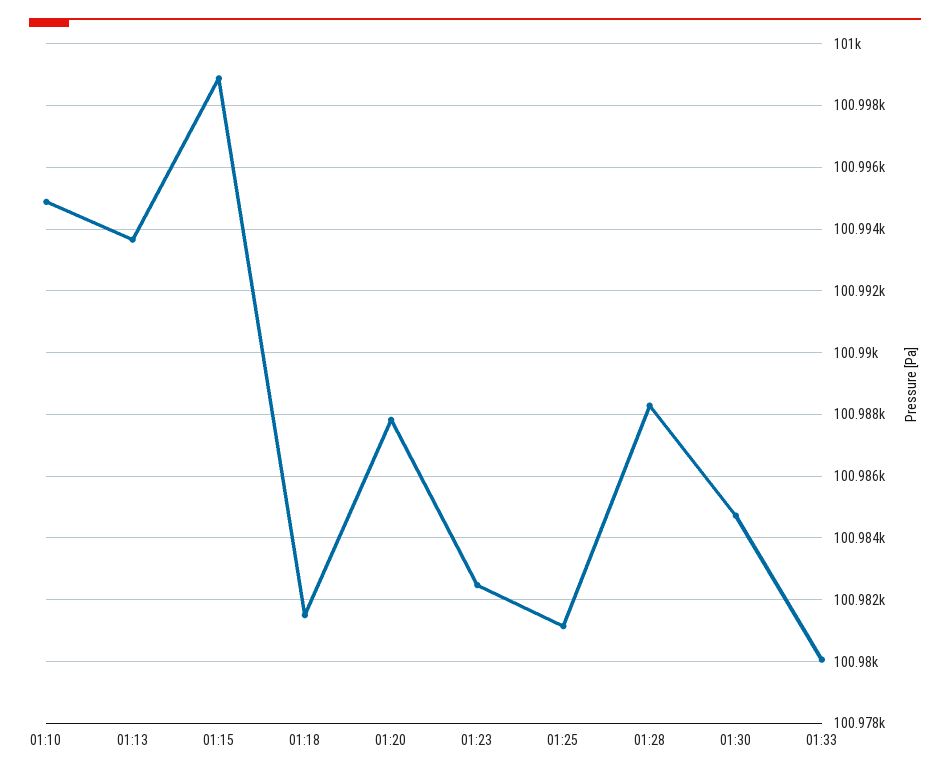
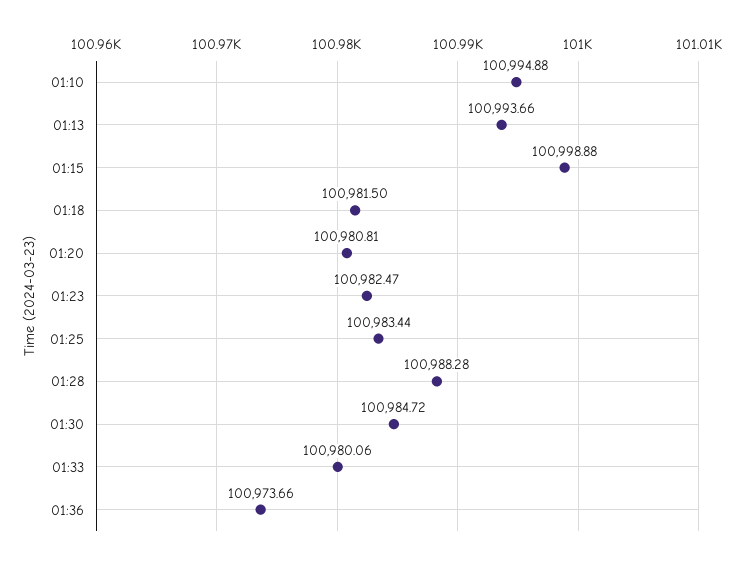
01:20: 100987.8 -> 100980.81
01:25: 100981.2 -> 100983.44
01:36: none -> 100973.66

